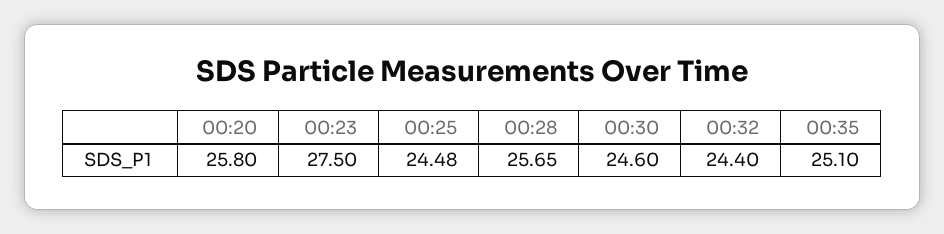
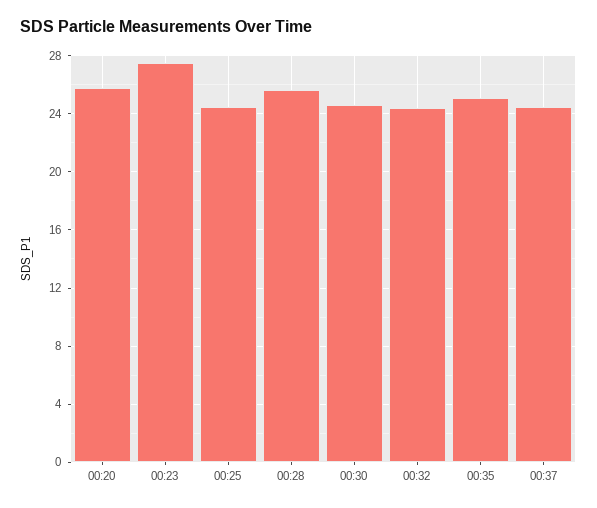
00:37: none -> 24.5

